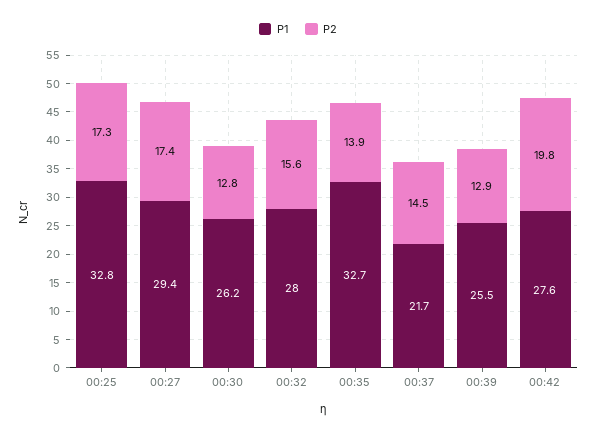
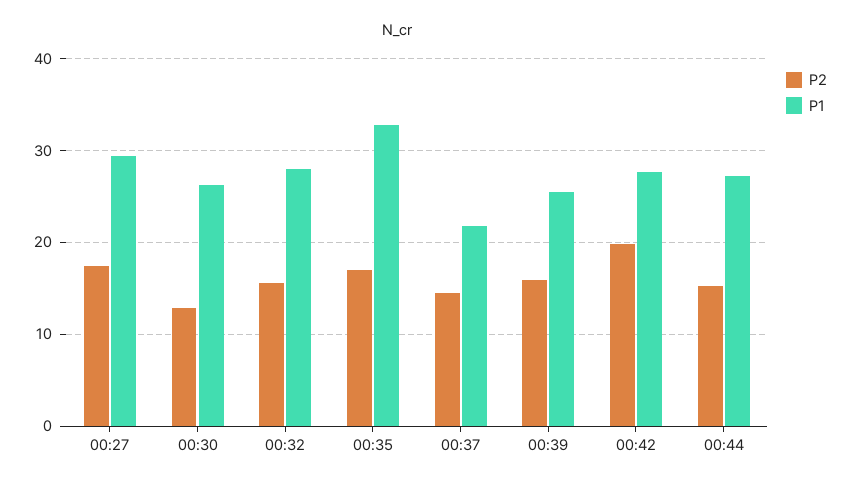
P1, 00:25: 32.8 -> none
P2, 00:25: 17.3 -> none
P2, 00:35: 13.9 -> 17
P2, 00:39: 12.9 -> 16
P2, 00:44: none -> 15
P1, 00:44: none -> 27

